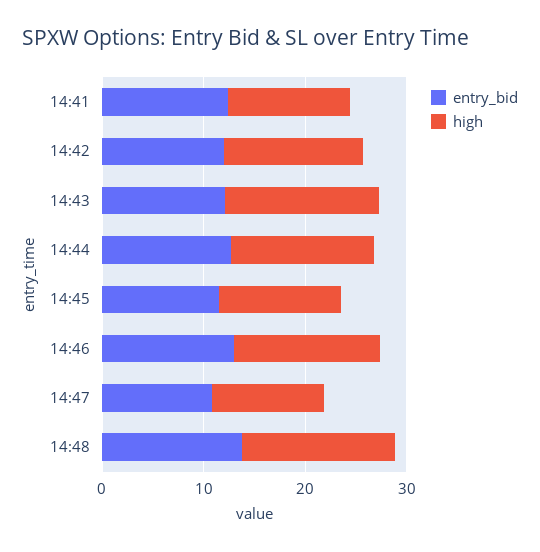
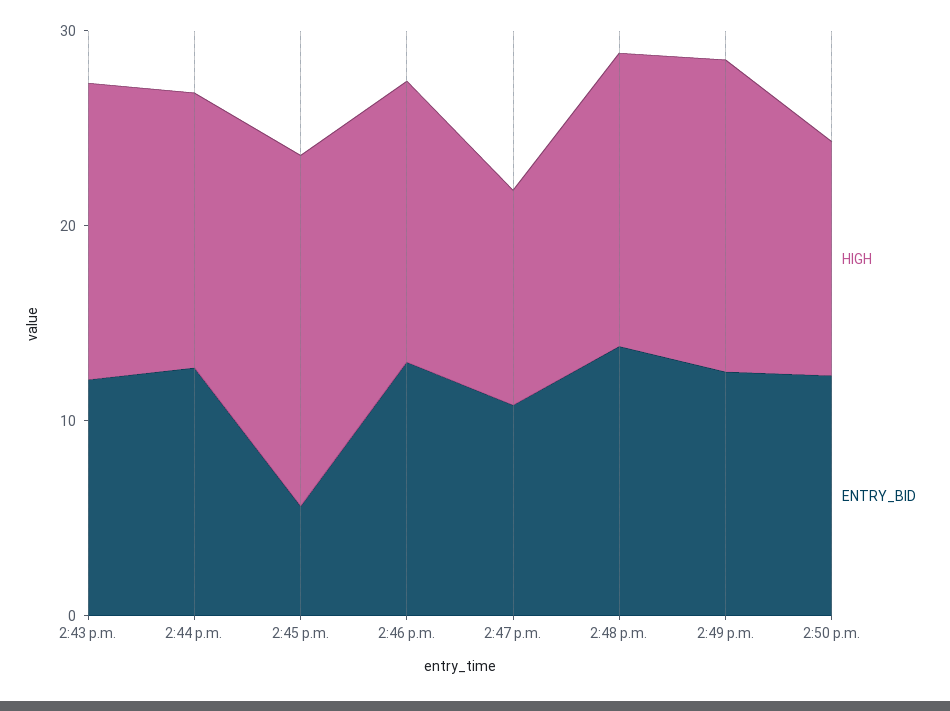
entry_bid, 14:41: 12 -> none
high, 14:41: 12 -> none
entry_bid, 14:42: 12 -> none
high, 14:42: 14 -> none
entry_bid, 14:45: 12 -> 6
high, 14:45: 12 -> 18
high, 2:49 p.m.: none -> 16
entry_bid, 2:49 p.m.: none -> 12
high, 2:50 p.m.: none -> 12
entry_bid, 2:50 p.m.: none -> 12

